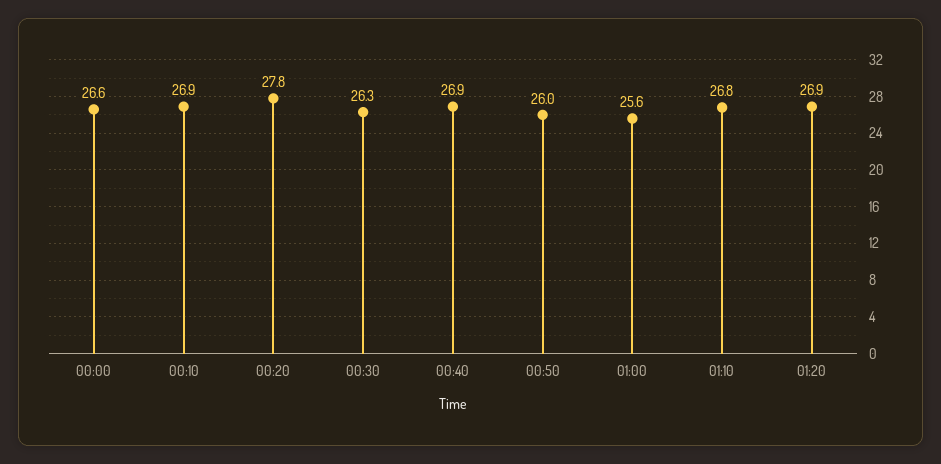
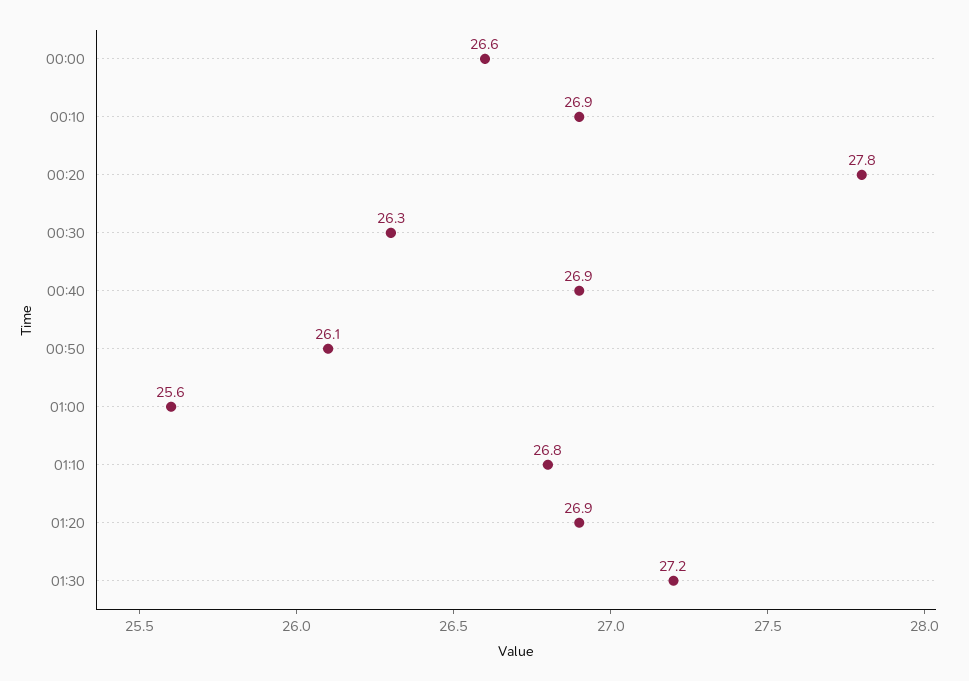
00:50: 26 -> 26.1
01:30: none -> 27.2

